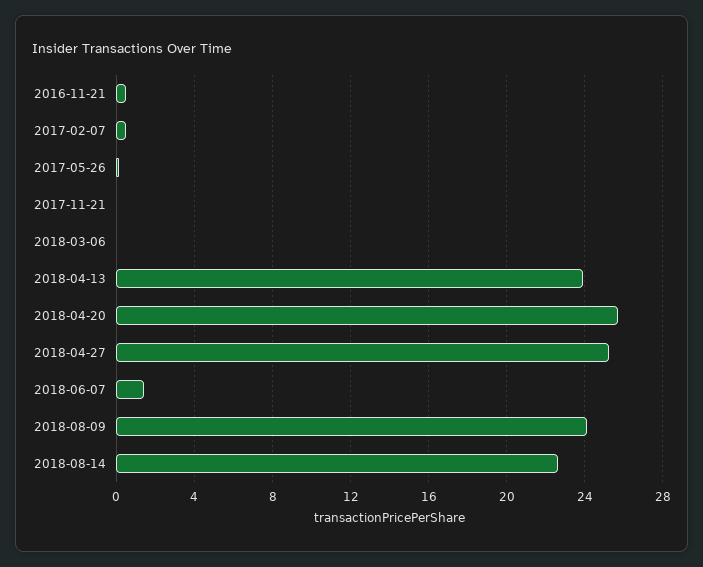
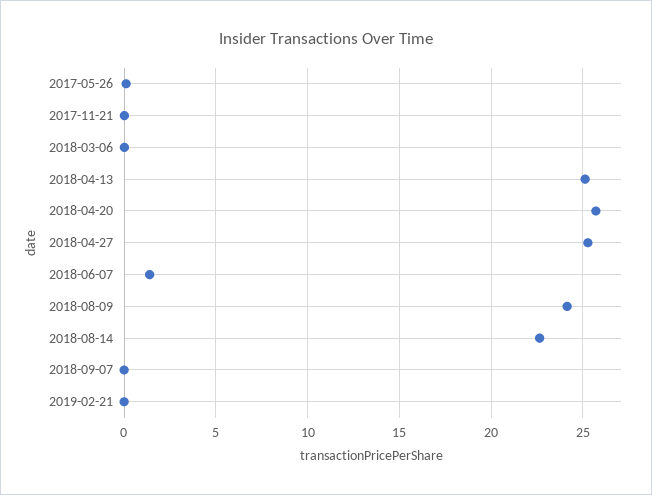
2016-11-21: 0.5 -> none
2017-02-07: 0.5 -> none
2018-04-13: 24 -> 25
2018-09-07: none -> 0
2019-02-21: none -> 0

